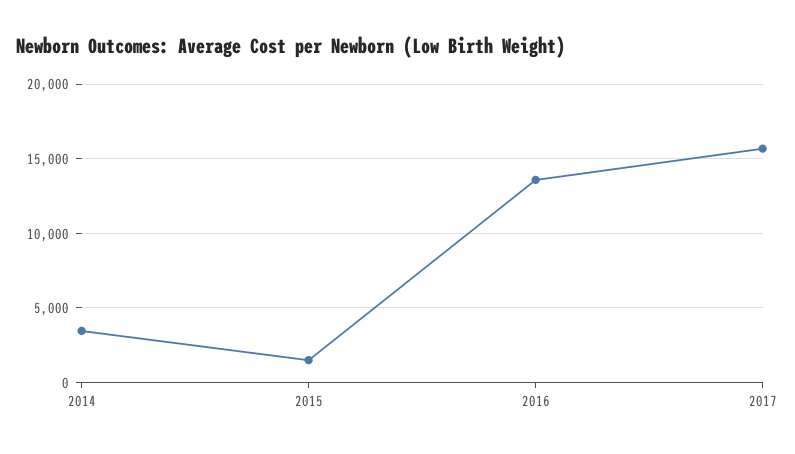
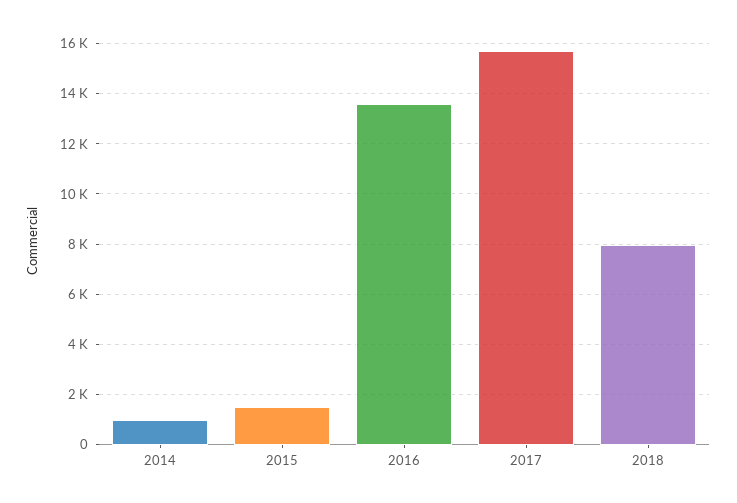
2014: 3500 -> 1000
2018: none -> 8000

